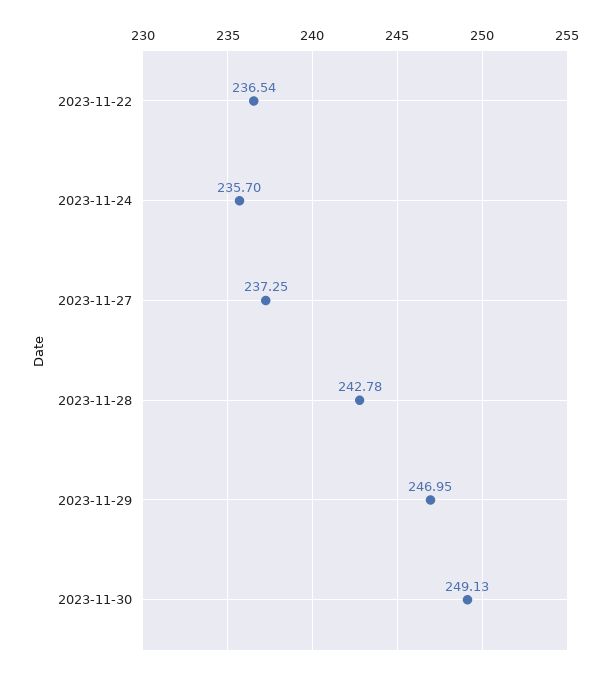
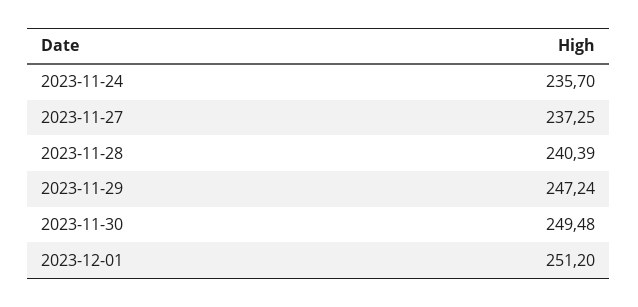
2023-11-22: 236.54 -> none
2023-11-28: 242.78 -> 240.39
2023-11-29: 246.95 -> 247.24
2023-11-30: 249.13 -> 249.48
2023-12-01: none -> 251.2

